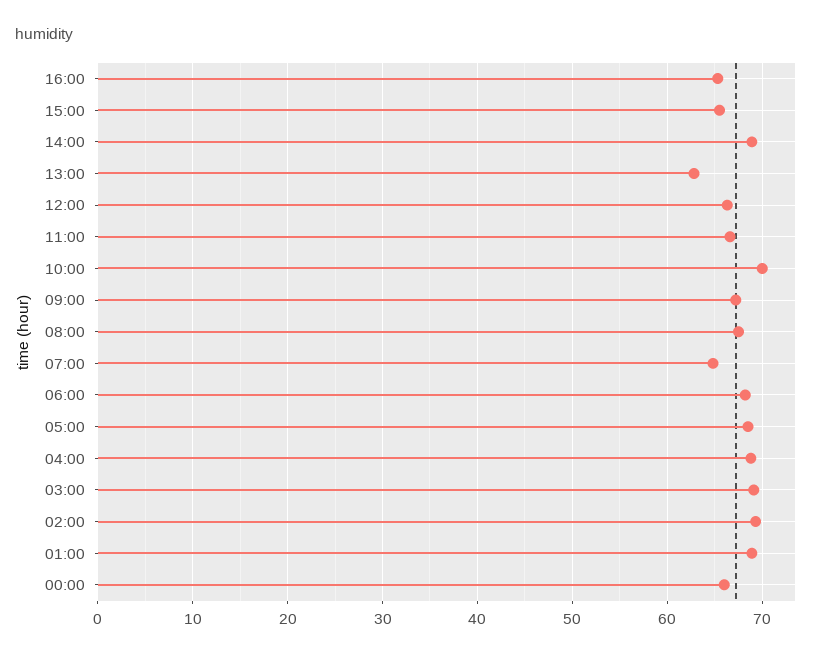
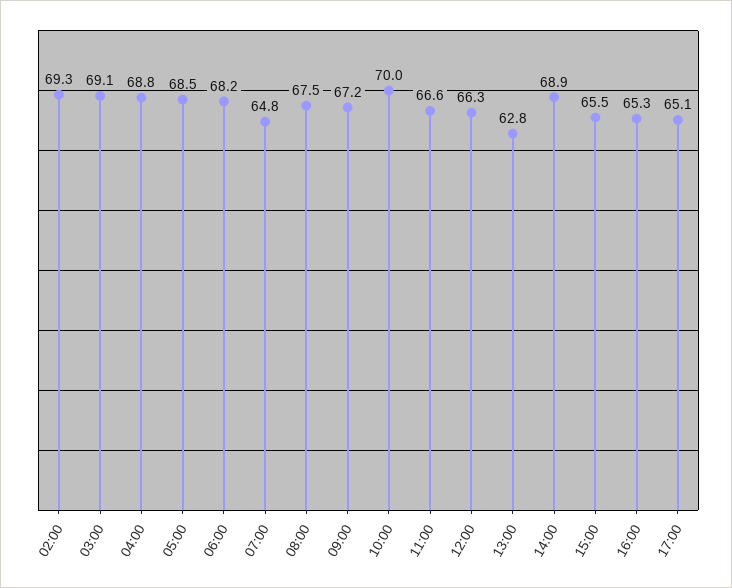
01:00: 69 -> none
00:00: 66 -> none
17:00: none -> 65.1

